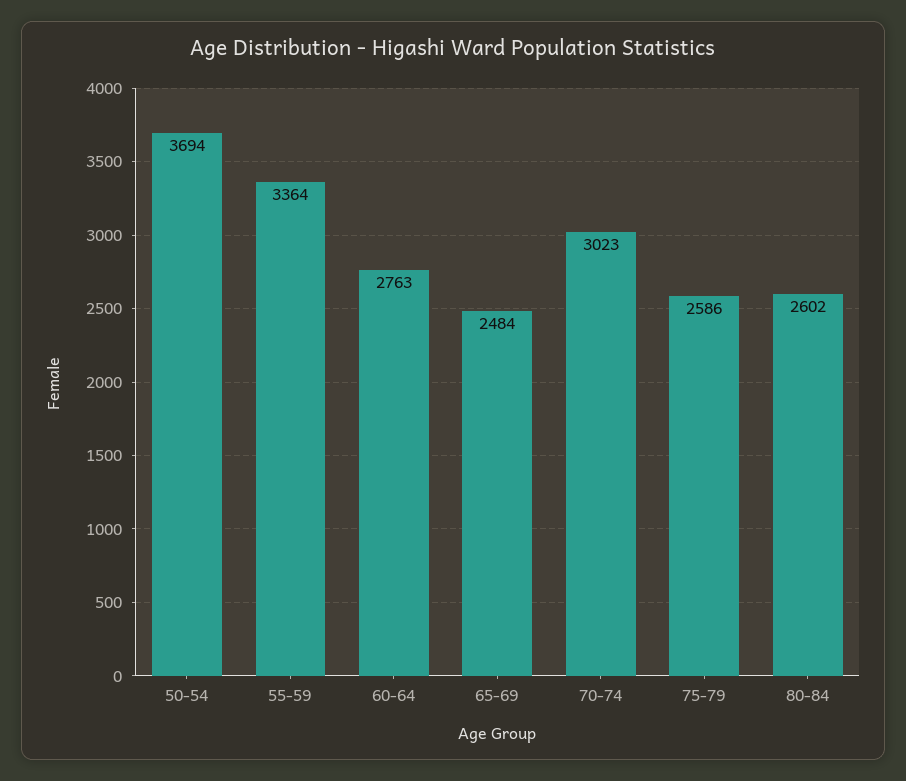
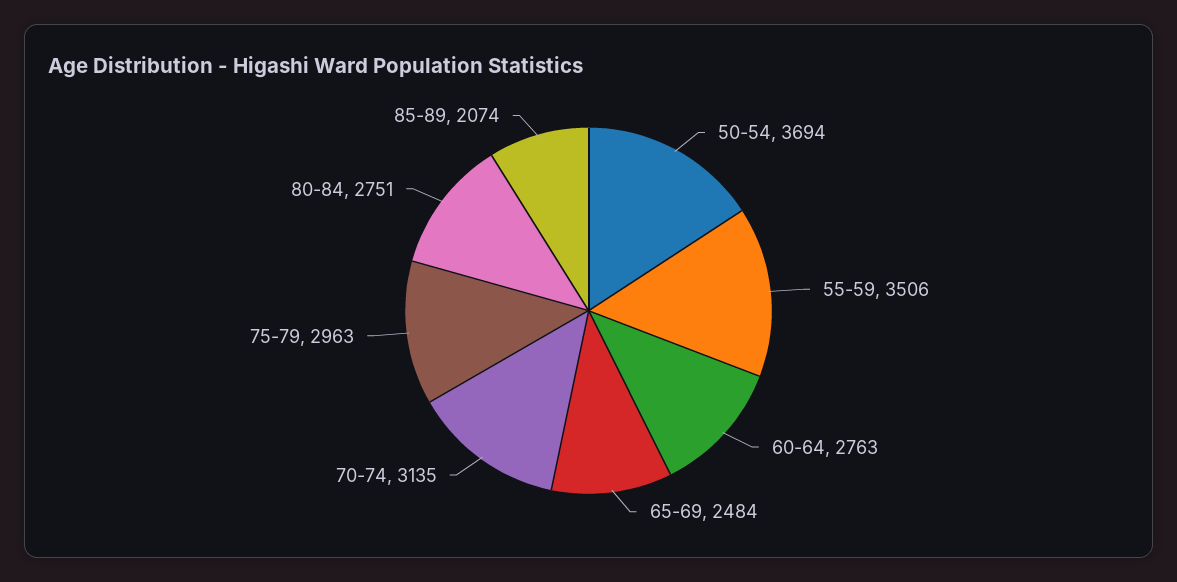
55-59: 3364 -> 3506
70-74: 3023 -> 3135
75-79: 2586 -> 2963
80-84: 2602 -> 2751
85-89: none -> 2074

